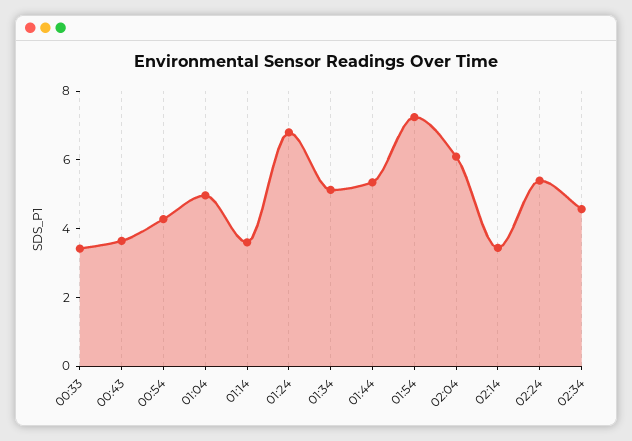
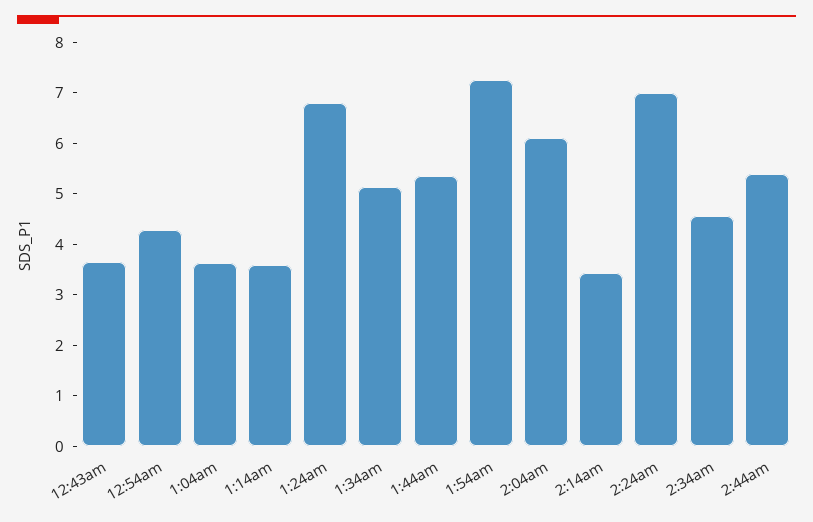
00:33: 3.5 -> none
01:04: 5 -> 3.6
02:24: 5.5 -> 7
2:44am: none -> 5.4

